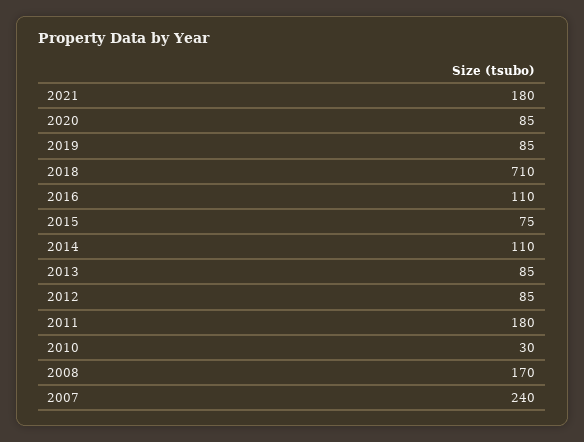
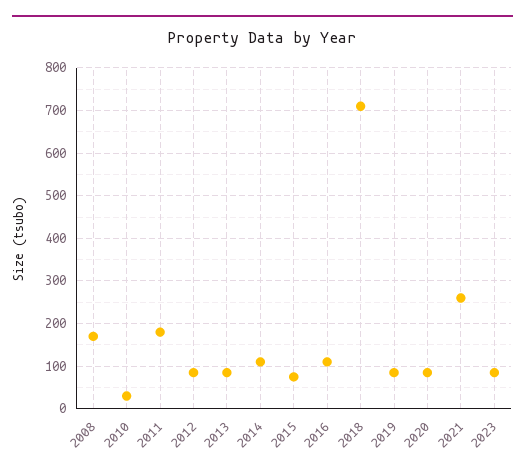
2021: 180 -> 260
2007: 240 -> none
2023: none -> 80

